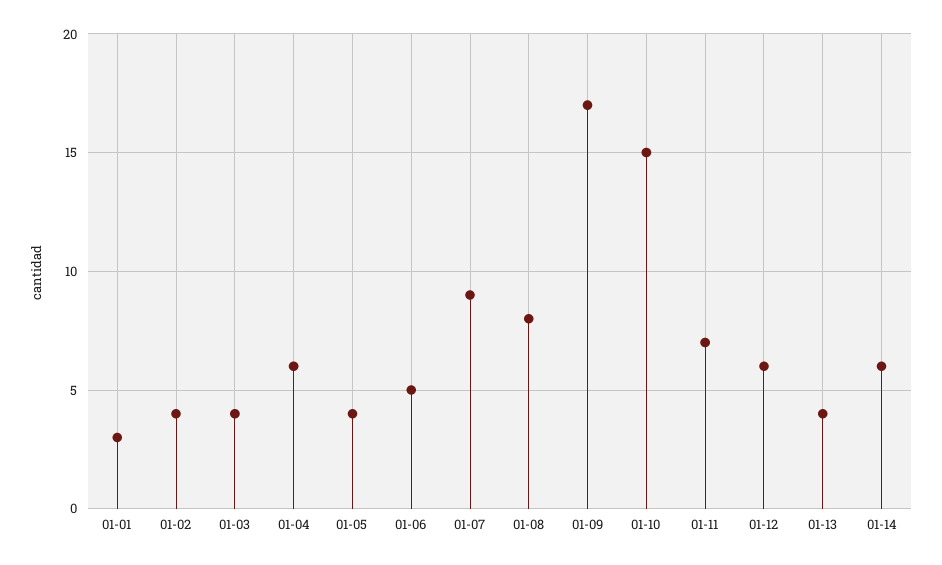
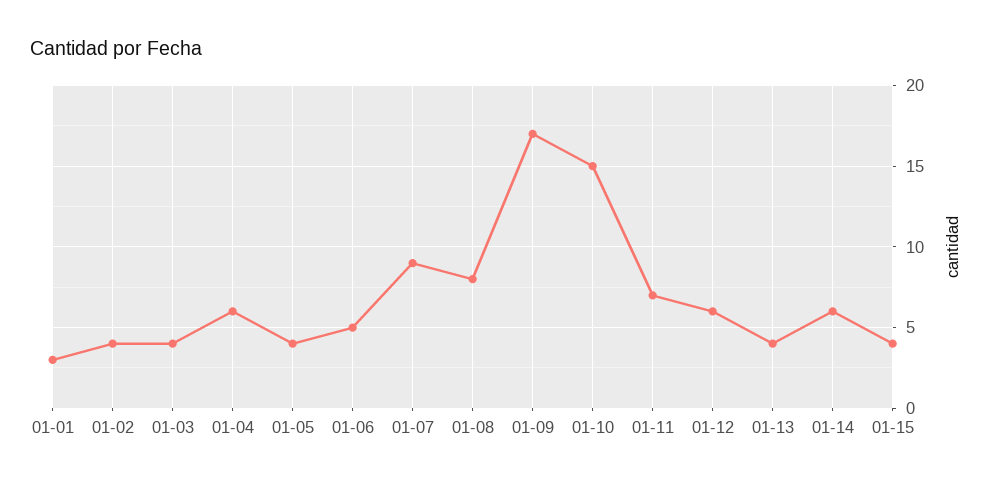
01-15: none -> 4

